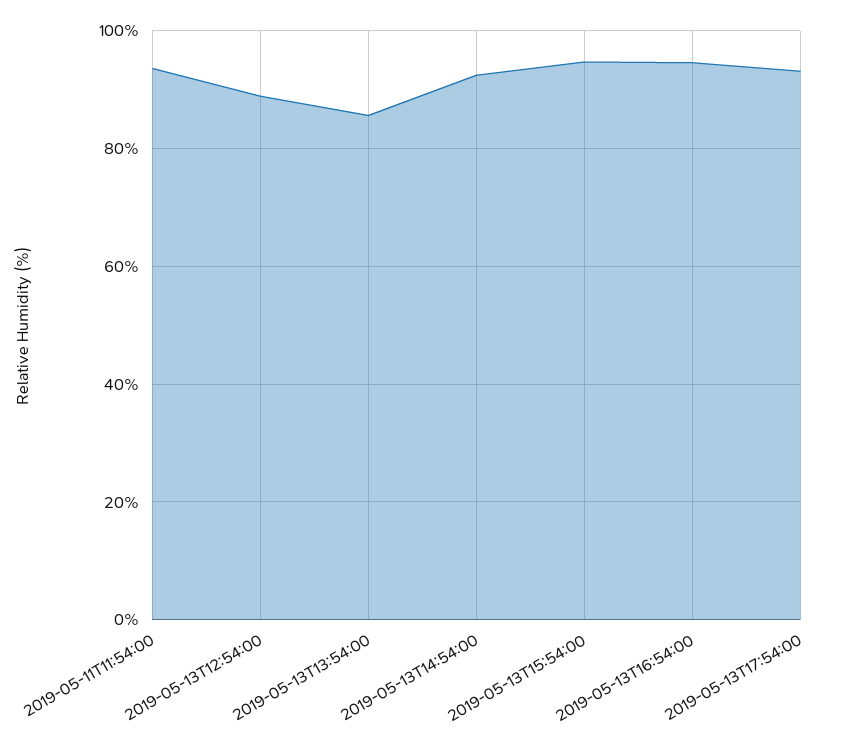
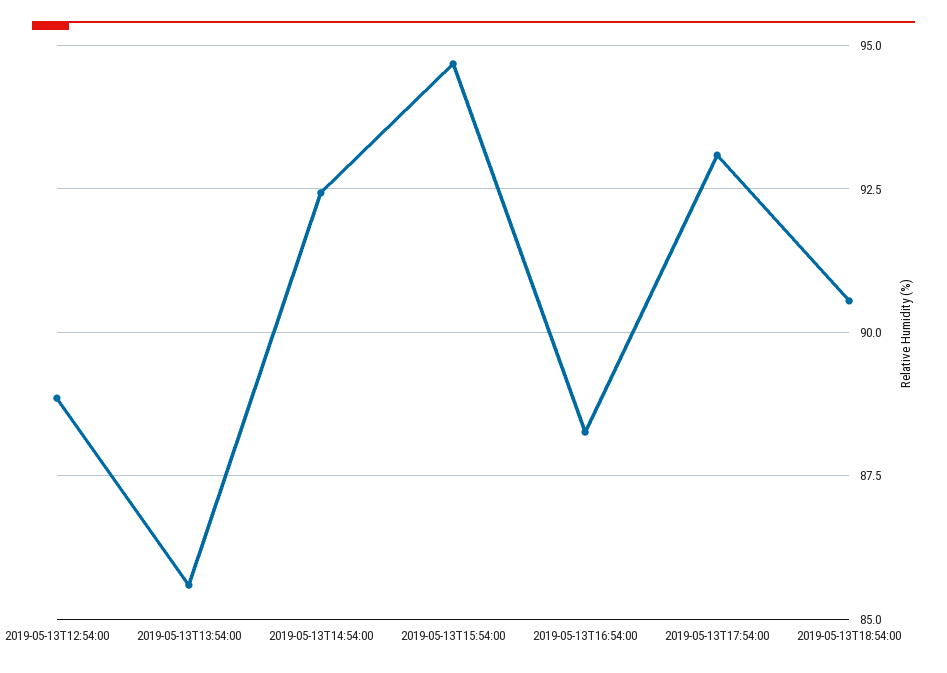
2019-05-11T11:54:00: 94 -> none
2019-05-13T16:54:00: 94 -> 88.25
2019-05-13T18:54:00: none -> 90.5

